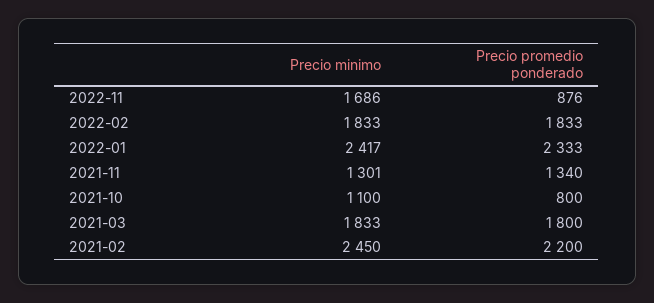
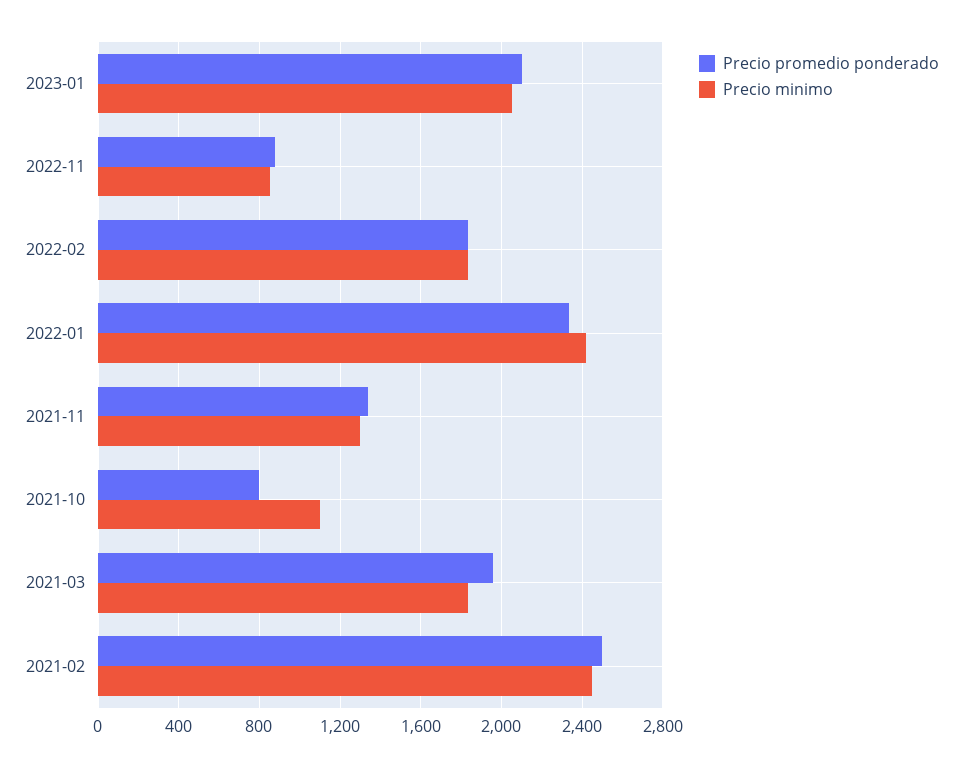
Precio minimo, 2022-11: 1686 -> 850
Precio promedio ponderado, 2021-03: 1800 -> 1950
Precio promedio ponderado, 2021-02: 2200 -> 2500
Precio promedio ponderado, 2023-01: none -> 2100
Precio minimo, 2023-01: none -> 2050

